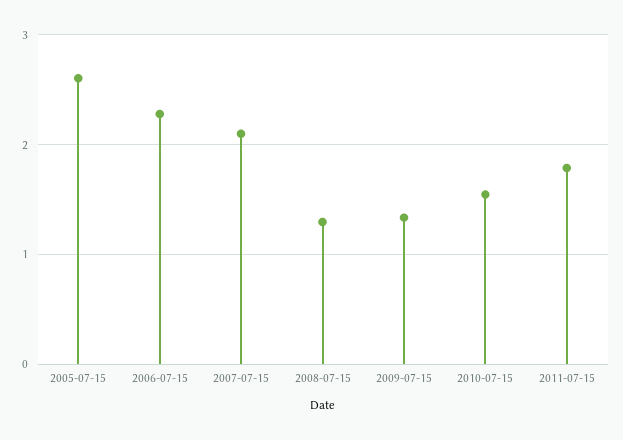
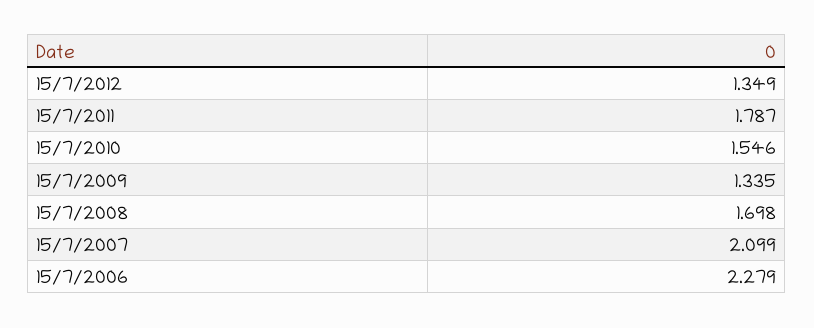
2005-07-15: 2.6 -> none
2008-07-15: 1.3 -> 1.698
15/7/2012: none -> 1.349

